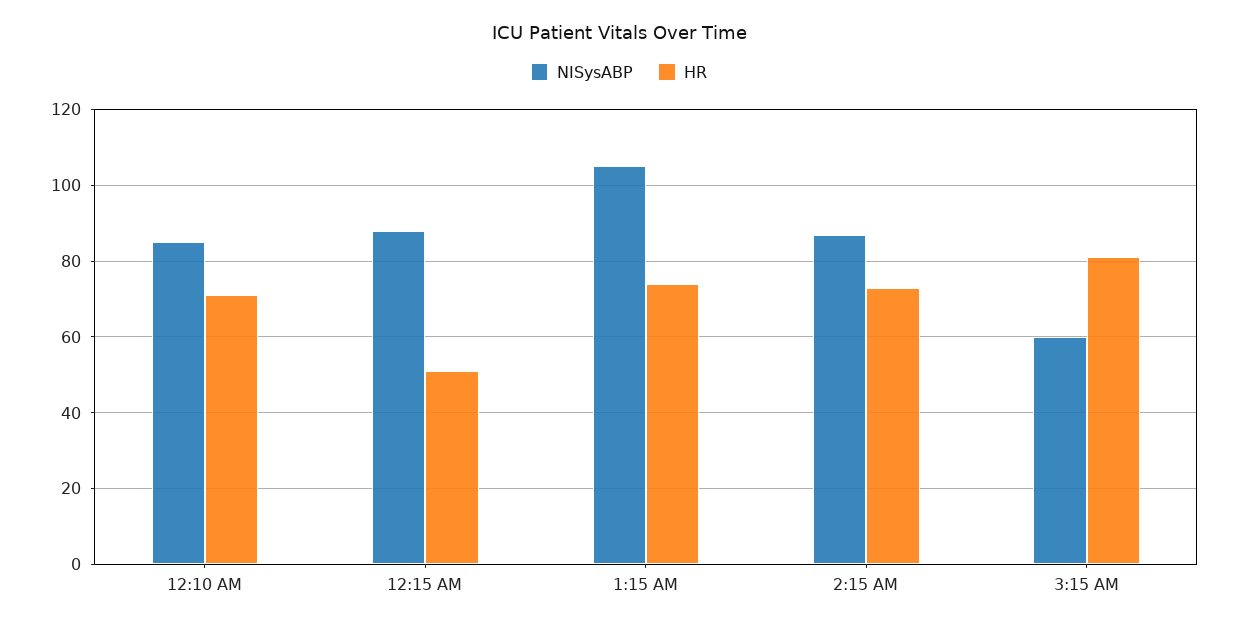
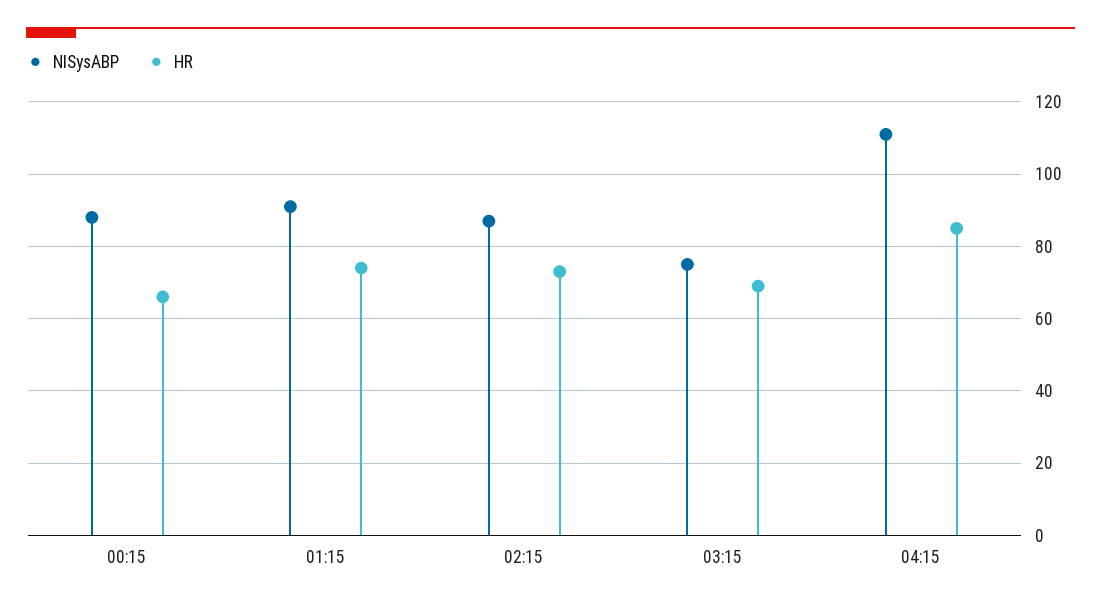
NISysABP, 12:10 AM: 85 -> none
HR, 12:10 AM: 70 -> none
HR, 12:15 AM: 50 -> 65
NISysABP, 1:15 AM: 105 -> 90
NISysABP, 3:15 AM: 60 -> 75
HR, 3:15 AM: 80 -> 70
NISysABP, 04:15: none -> 110
HR, 04:15: none -> 85

